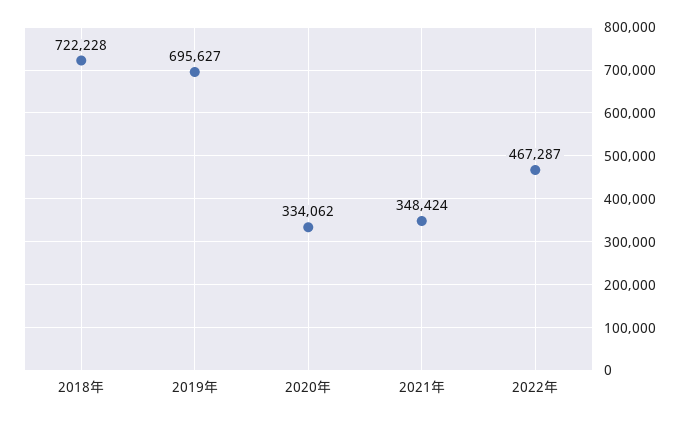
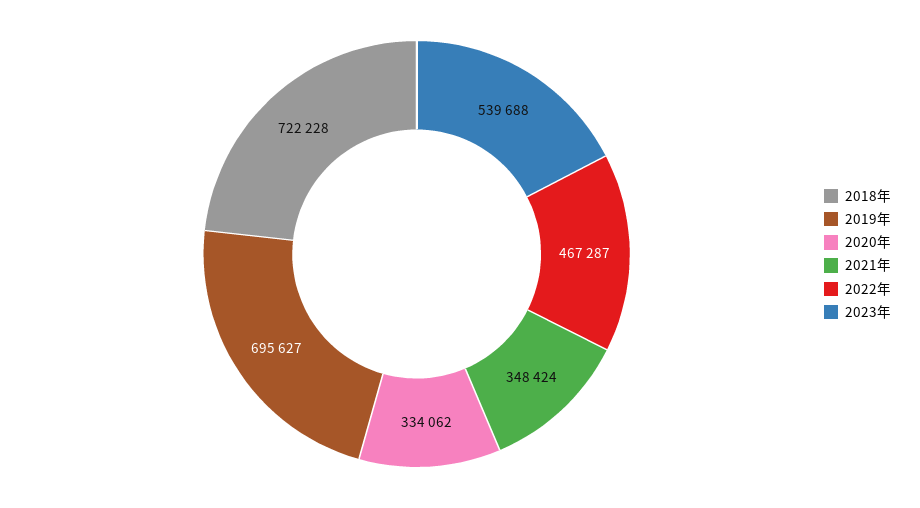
2023年: none -> 539688

